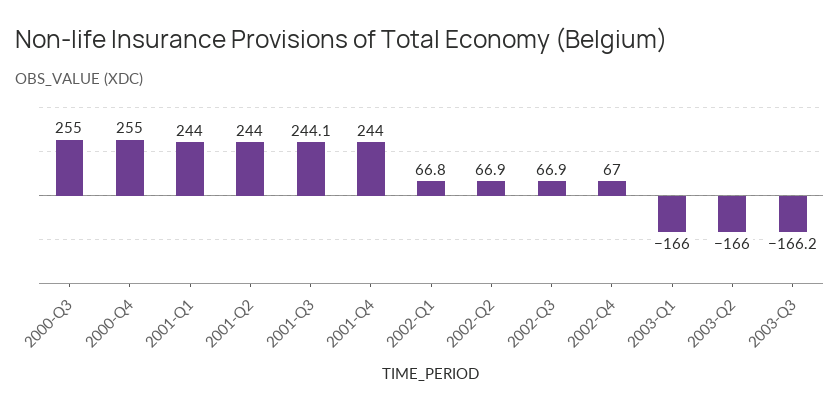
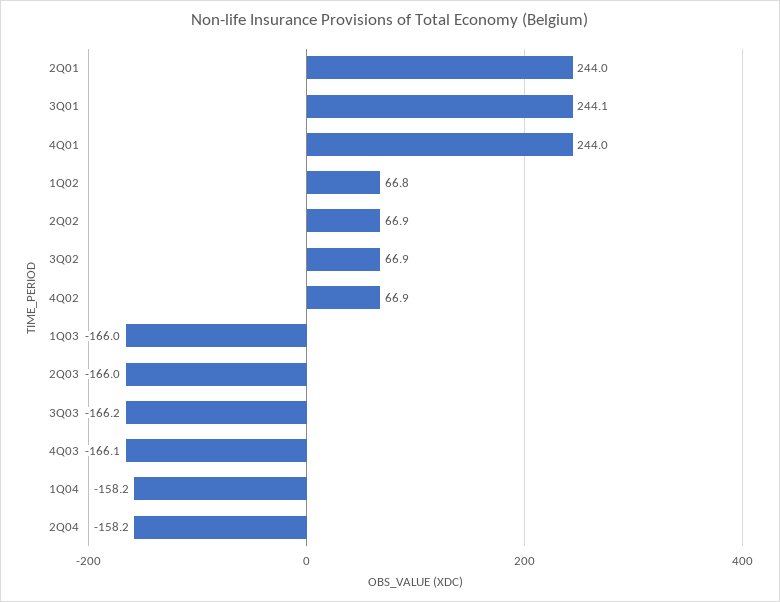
2000-Q3: 255 -> none
2000-Q4: 255 -> none
2001-Q1: 244 -> none
2002-Q4: 67 -> 66.9
4Q03: none -> -166.1
1Q04: none -> -158.2
2Q04: none -> -158.2

